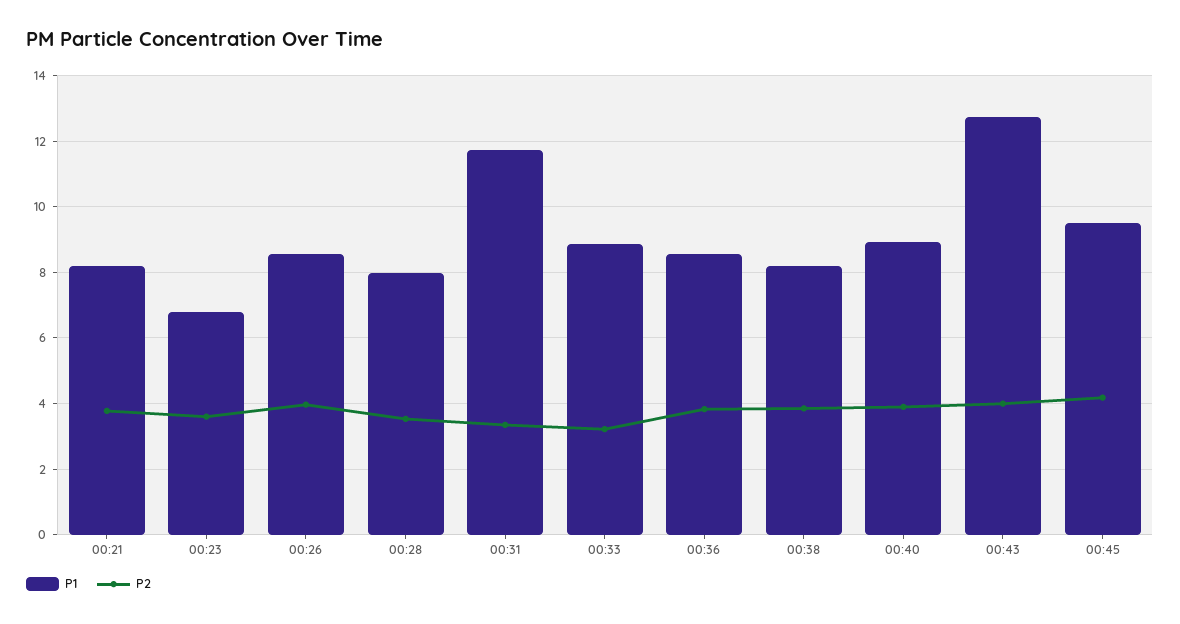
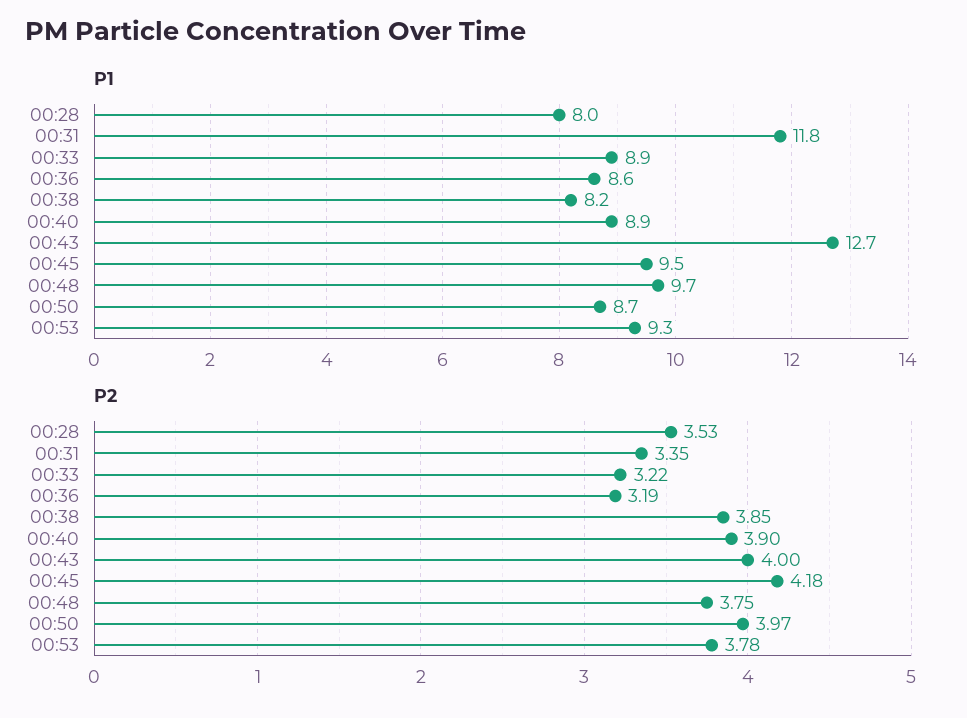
P1, 00:21: 8.2 -> none
P2, 00:21: 3.8 -> none
P1, 00:23: 6.8 -> none
P2, 00:23: 3.6 -> none
P1, 00:26: 8.6 -> none
P2, 00:26: 4 -> none
P2, 00:36: 3.8 -> 3.19
P1, 00:48: none -> 9.7
P1, 00:50: none -> 8.7
P1, 00:53: none -> 9.3
P2, 00:48: none -> 3.75
P2, 00:50: none -> 3.97
P2, 00:53: none -> 3.78

